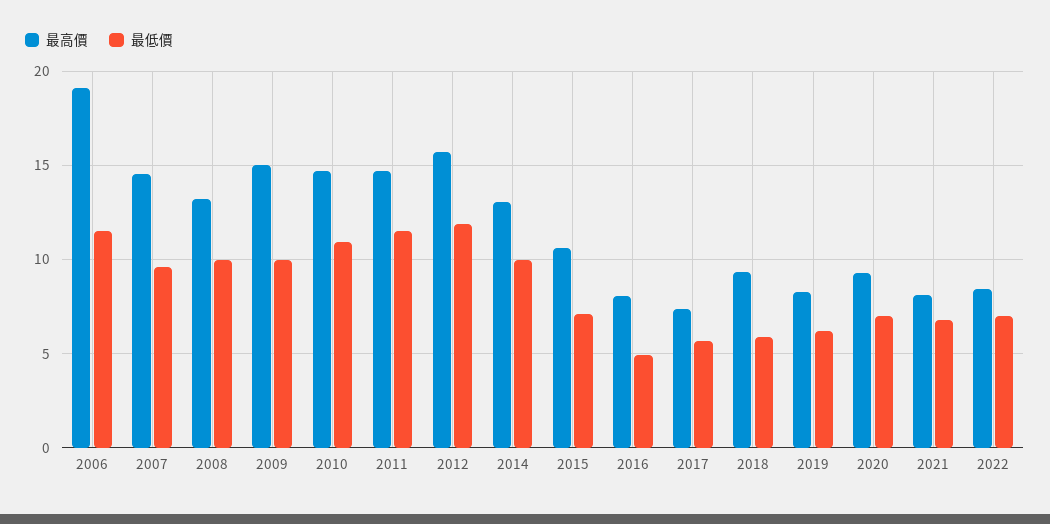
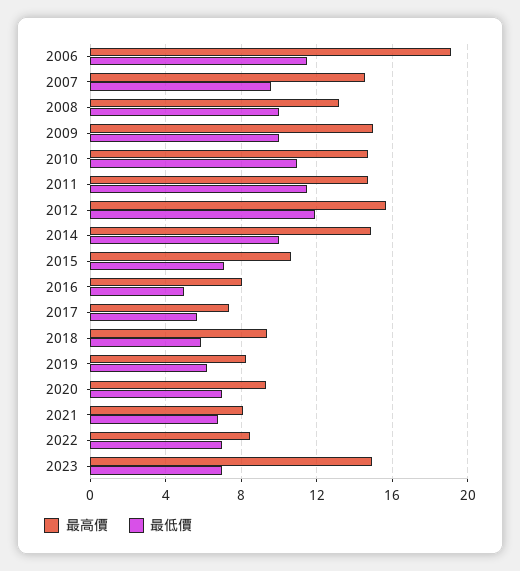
最高價, 2014: 13 -> 15
最高價, 2023: none -> 15
最低價, 2023: none -> 7

